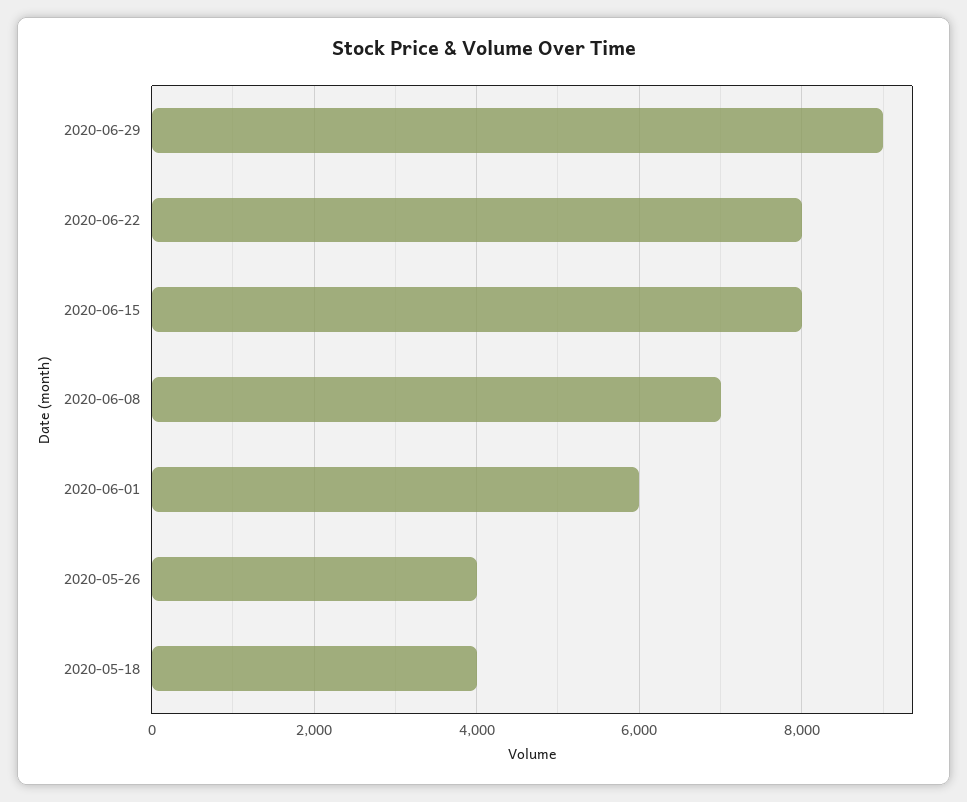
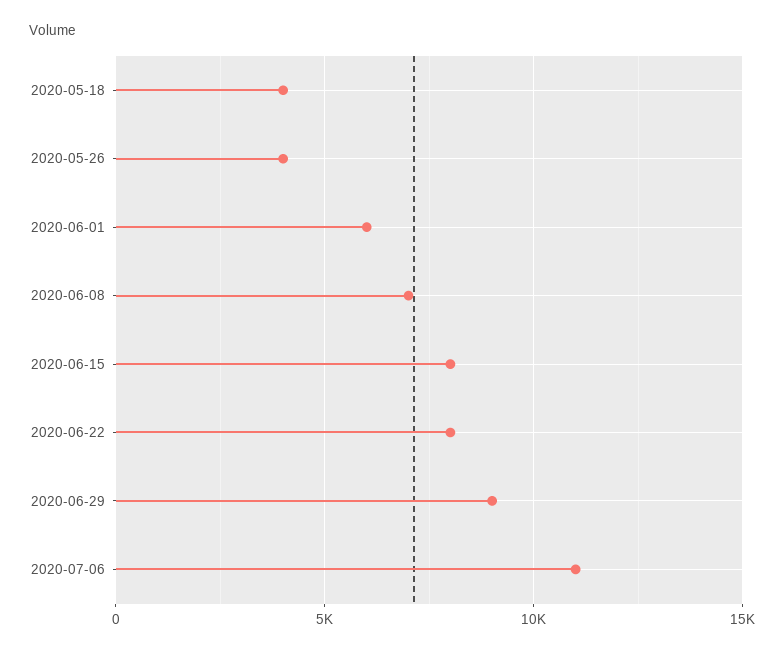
2020-07-06: none -> 11000

